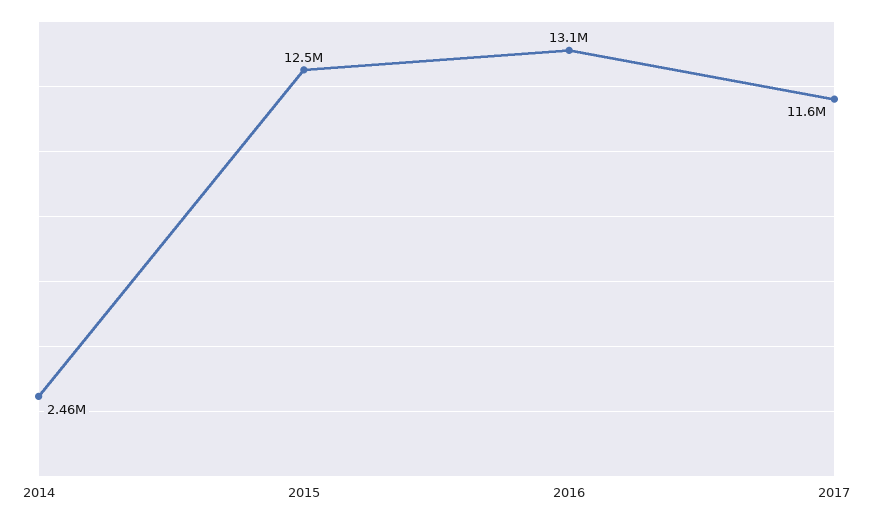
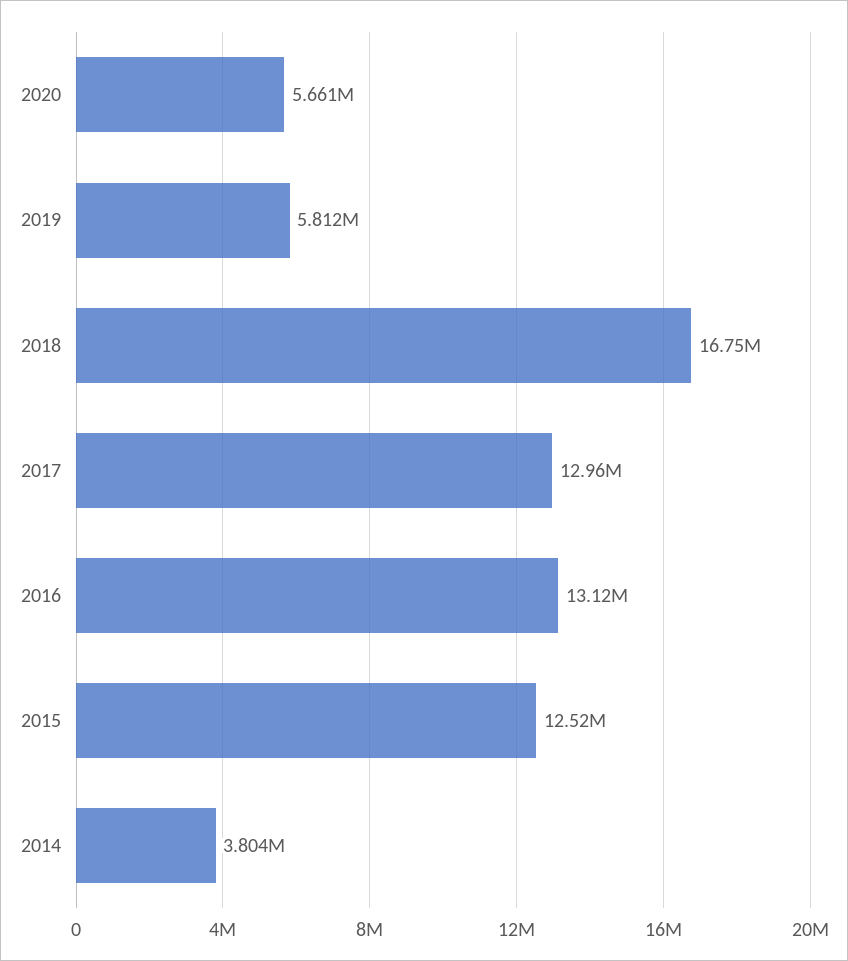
2014: 2460000 -> 3804000
2017: 11600000 -> 12960000
2020: none -> 5661000
2019: none -> 5812000
2018: none -> 16750000

